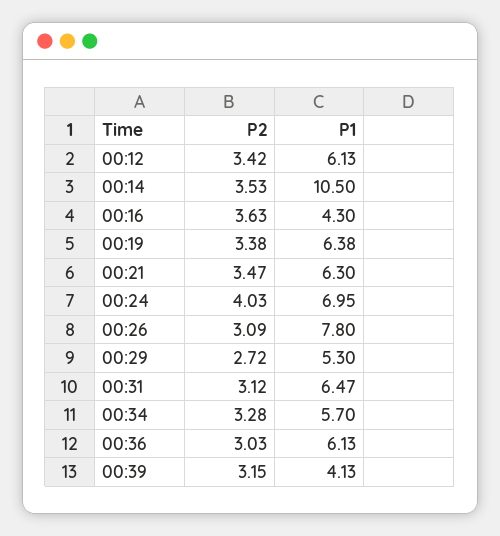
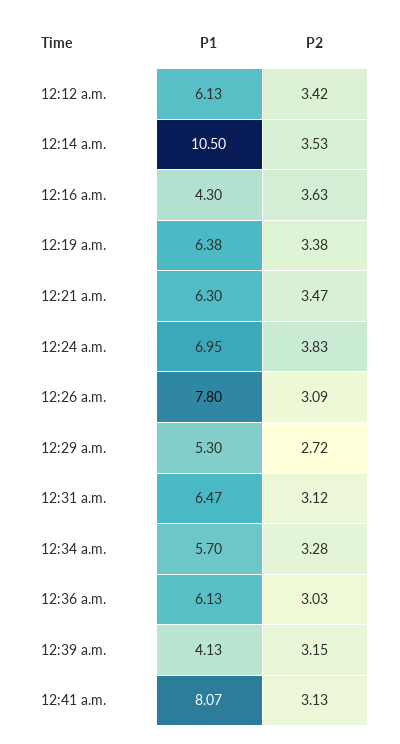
P2, 00:24: 4.03 -> 3.83
P1, 12:41 a.m.: none -> 8.07
P2, 12:41 a.m.: none -> 3.13

